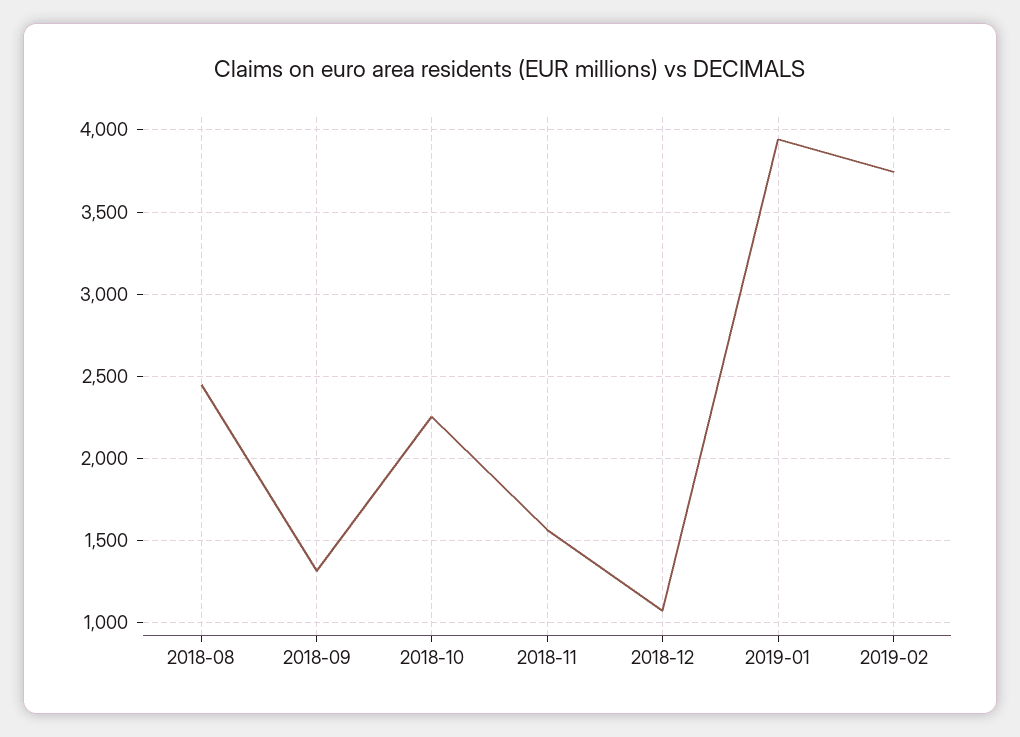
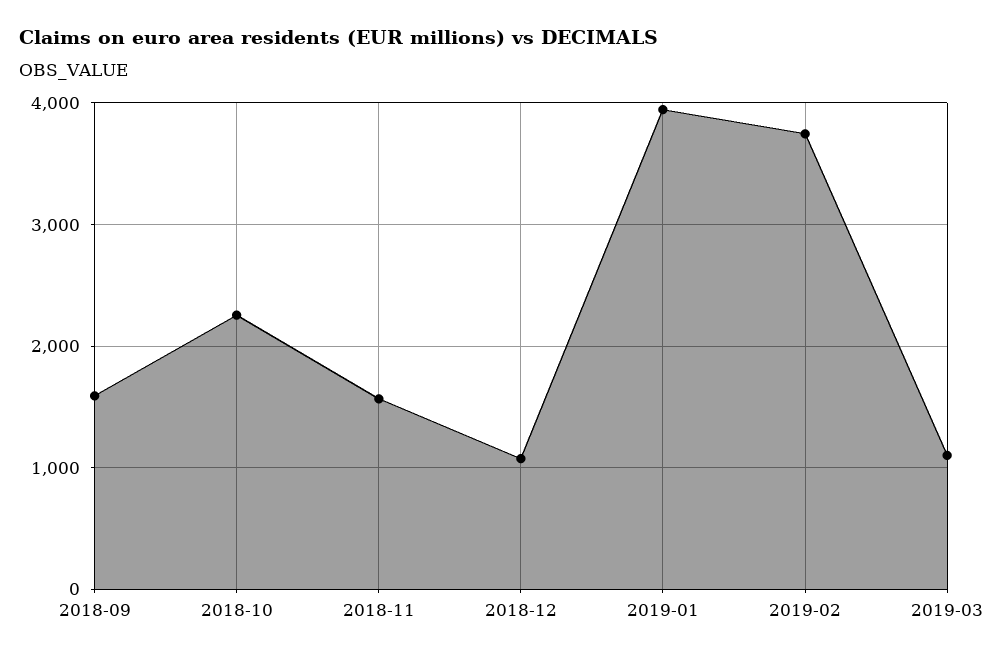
2018-08: 2450 -> none
2018-09: 1300 -> 1600
2019-03: none -> 1100

